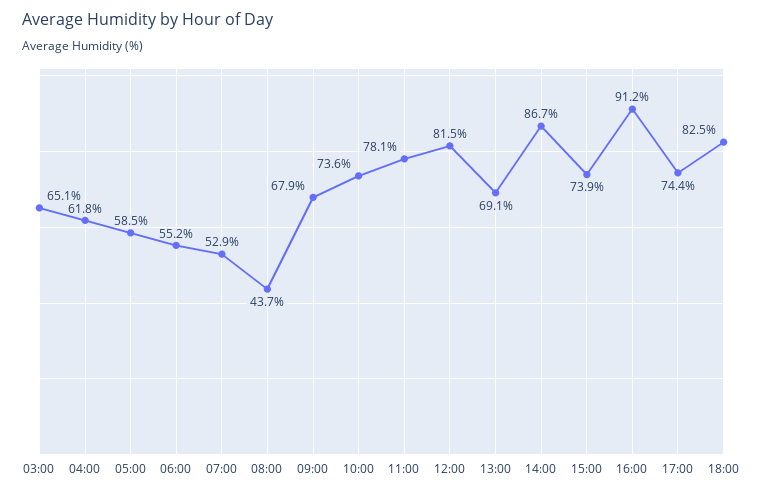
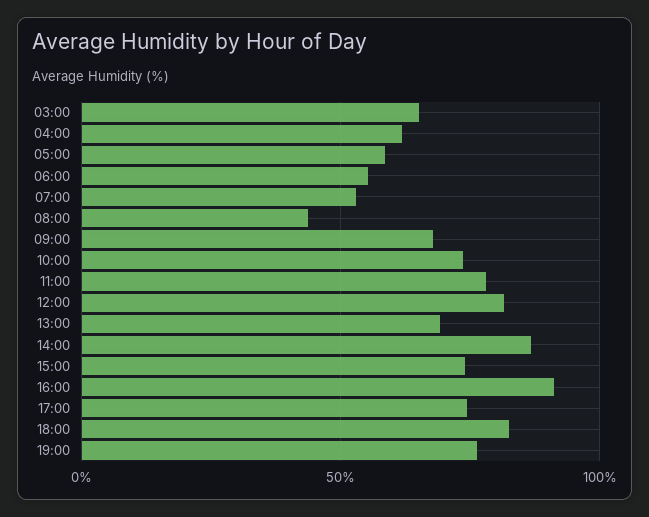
19:00: none -> 75

